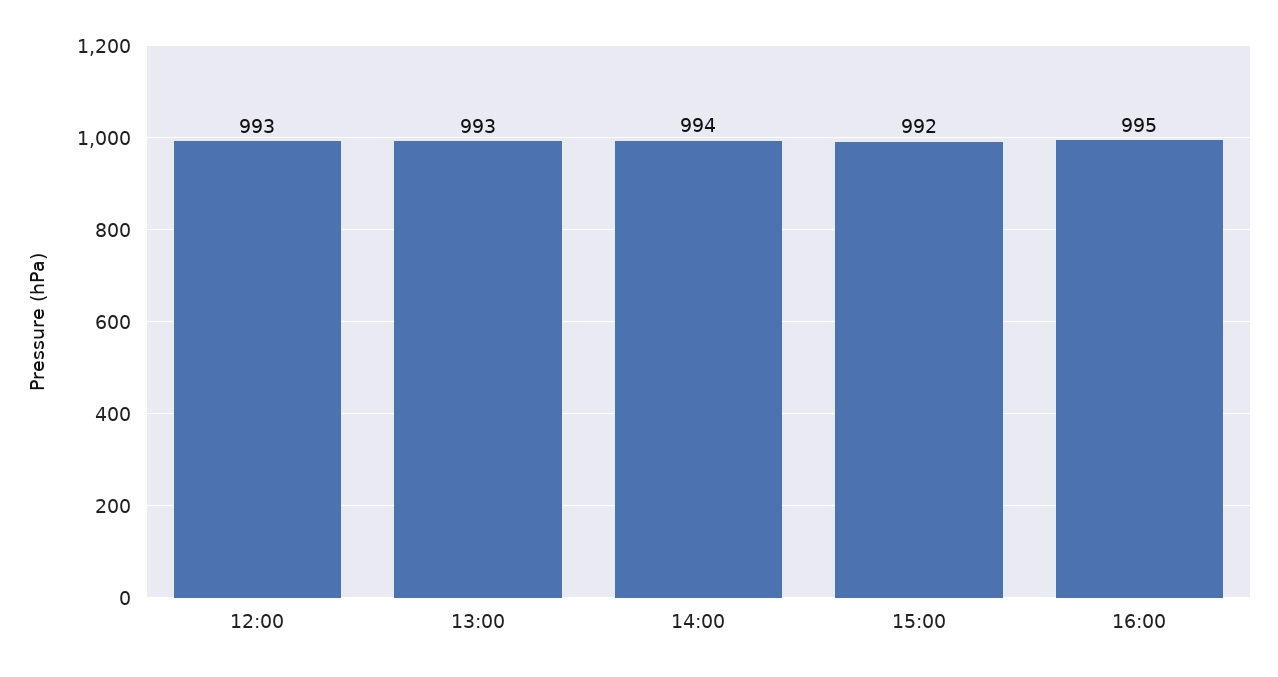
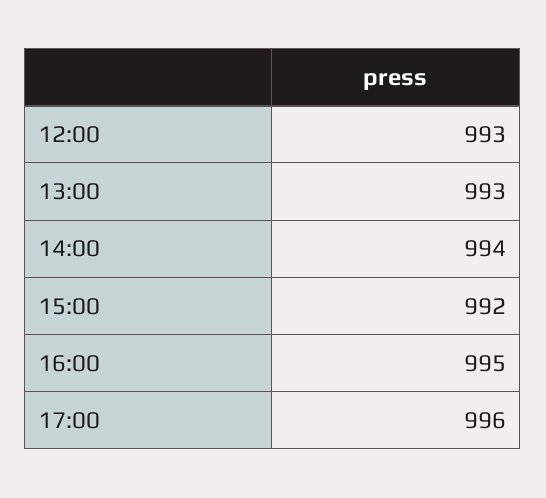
17:00: none -> 996

